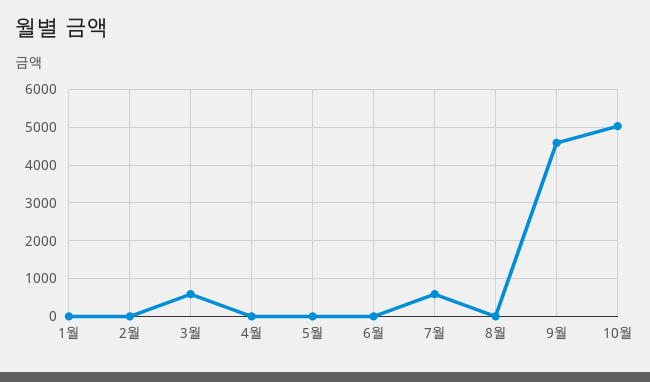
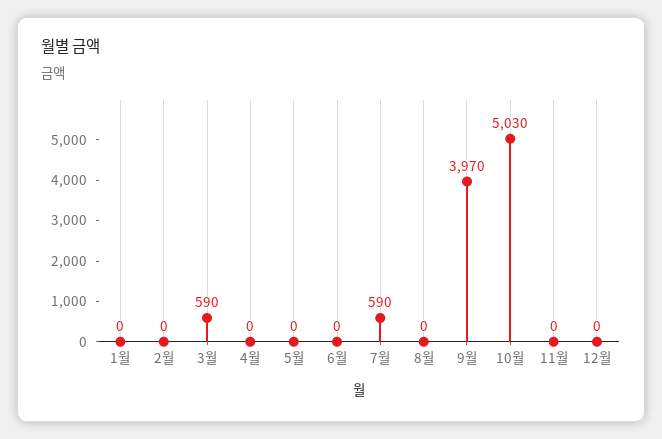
9월: 4600 -> 3970
11월: none -> 0
12월: none -> 0

